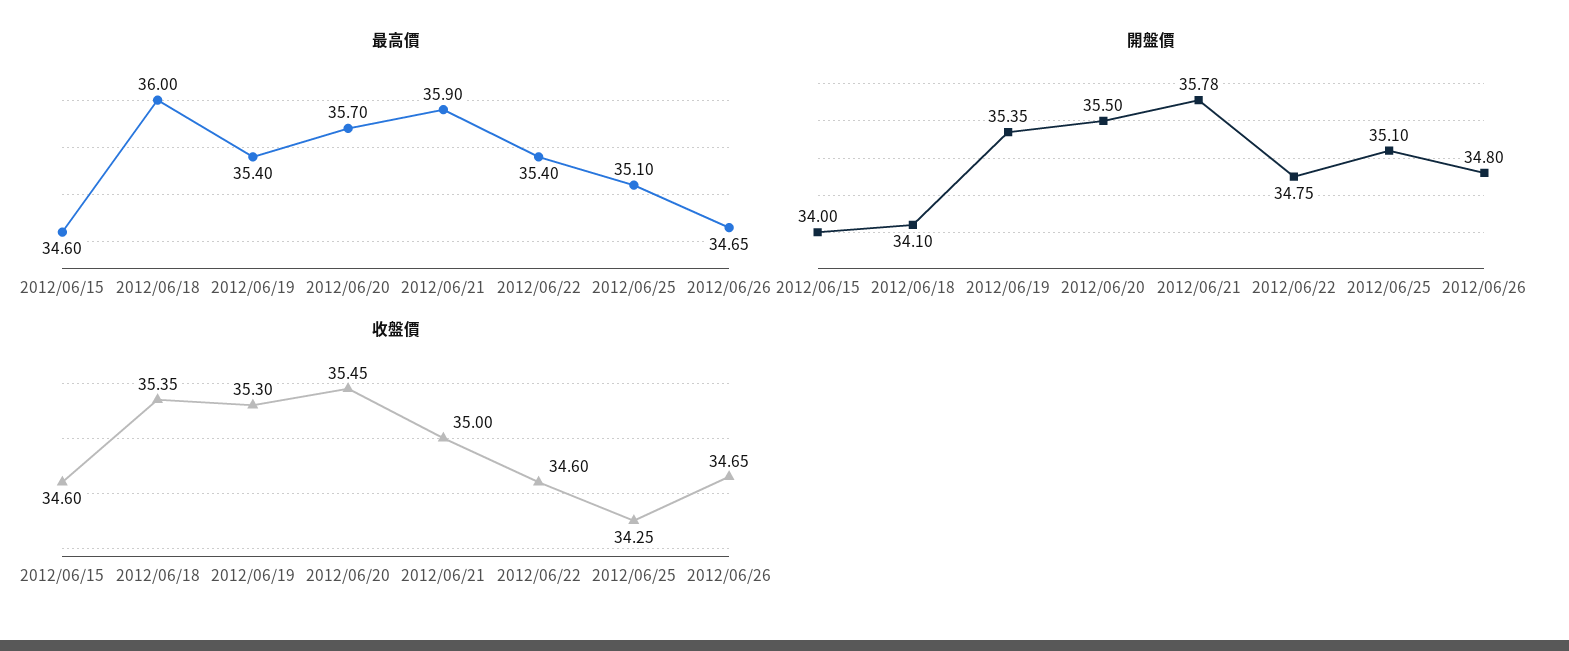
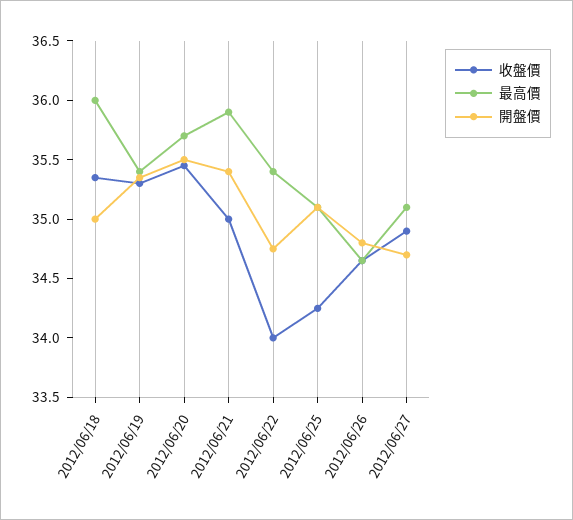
最高價, 2012/06/15: 34.6 -> none
開盤價, 2012/06/15: 34 -> none
開盤價, 2012/06/18: 34.1 -> 35
開盤價, 2012/06/21: 35.78 -> 35.4
收盤價, 2012/06/15: 34.6 -> none
收盤價, 2012/06/22: 34.6 -> 34
收盤價, 2012/06/27: none -> 34.9
最高價, 2012/06/27: none -> 35.1
開盤價, 2012/06/27: none -> 34.7

